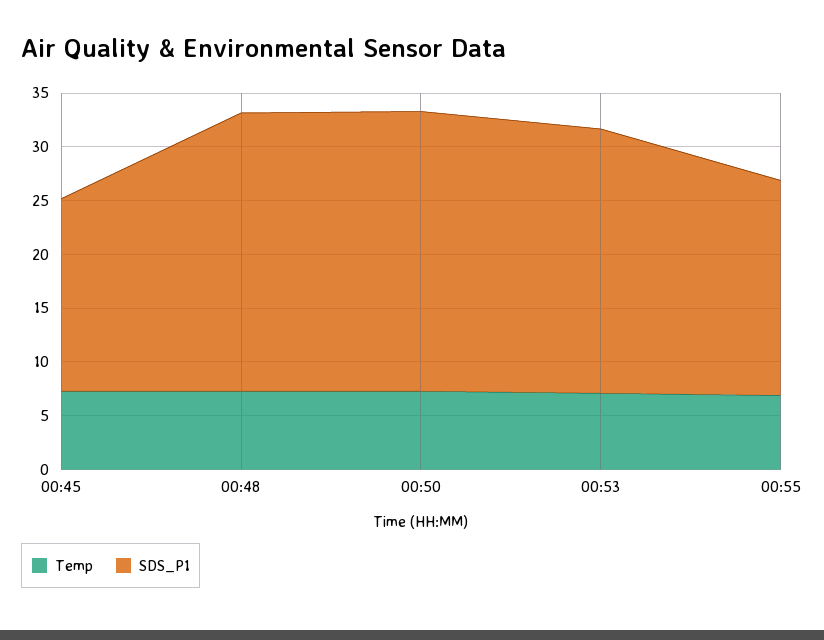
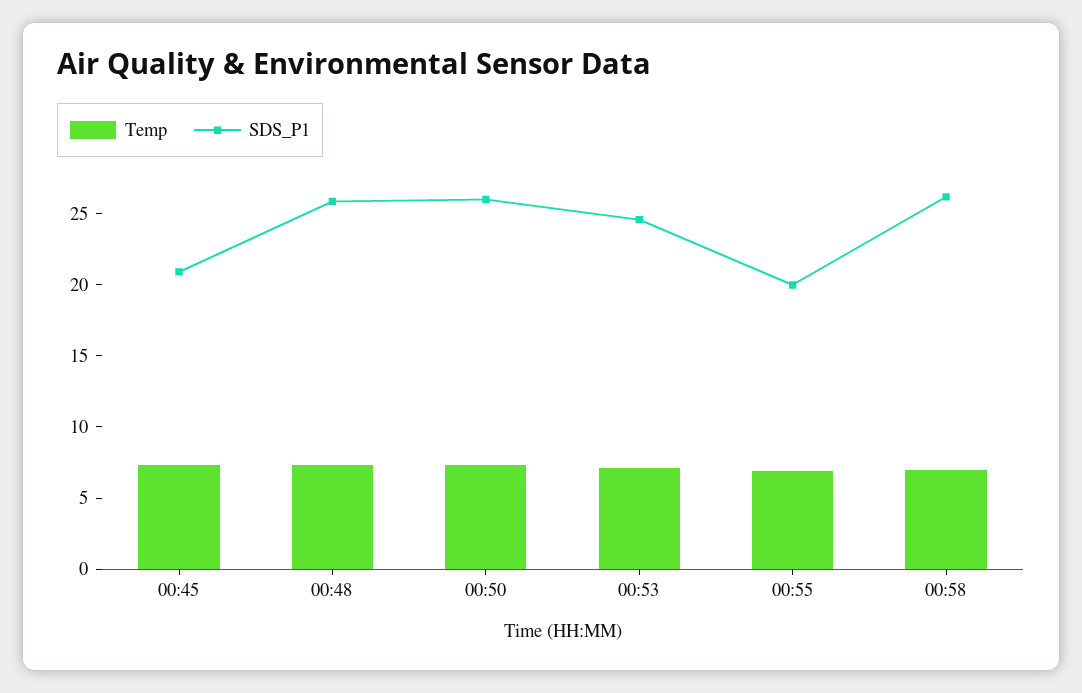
SDS_P1, 00:45: 18 -> 21
Temp, 00:58: none -> 7
SDS_P1, 00:58: none -> 26

